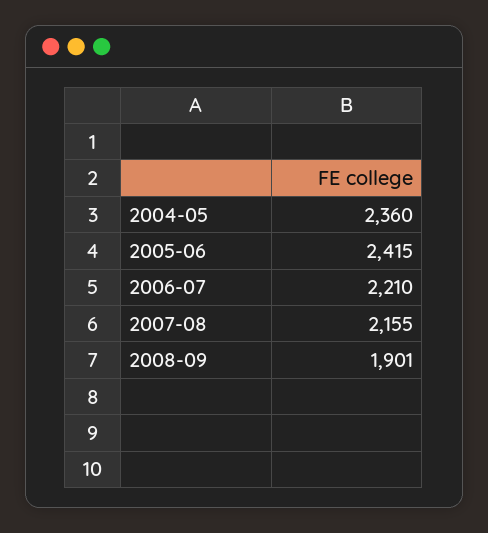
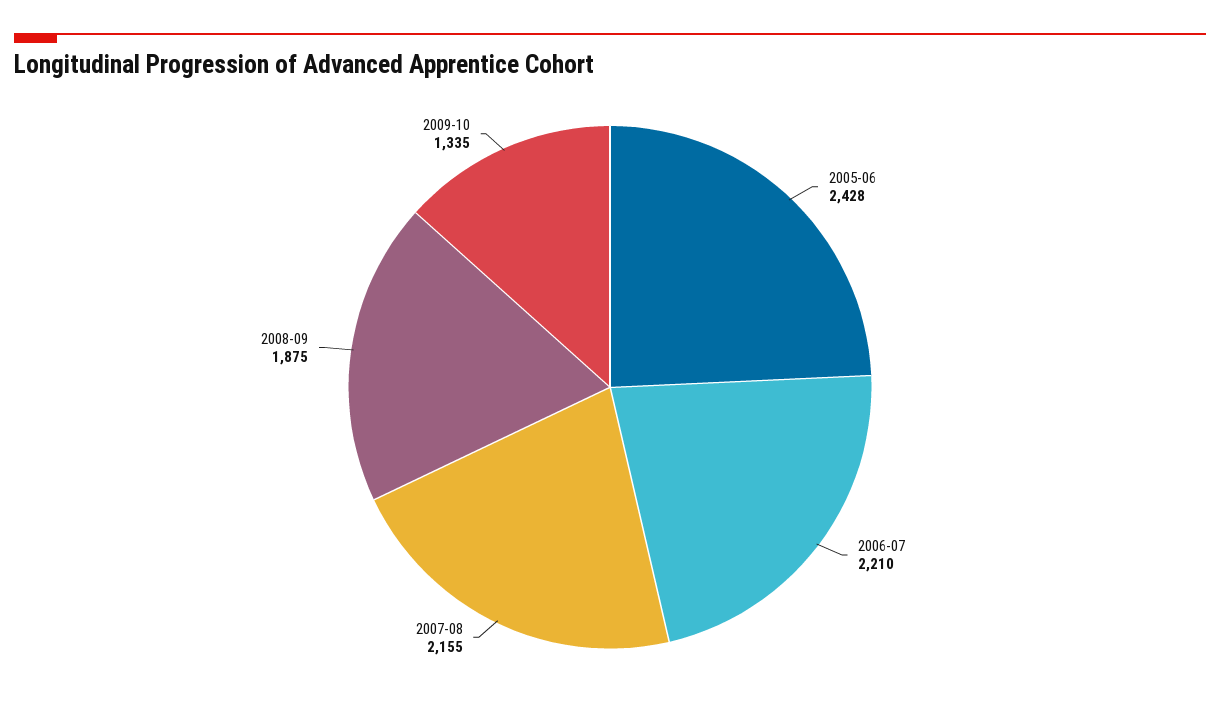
2004-05: 2360 -> none
2005-06: 2415 -> 2428
2008-09: 1901 -> 1875
2009-10: none -> 1335

